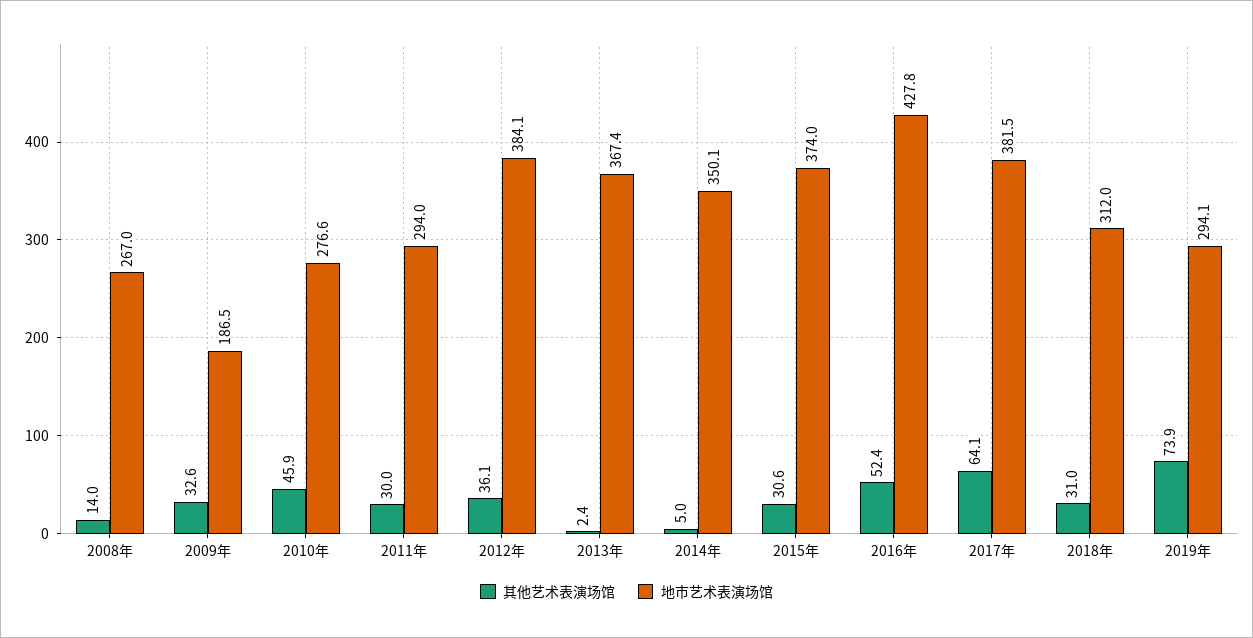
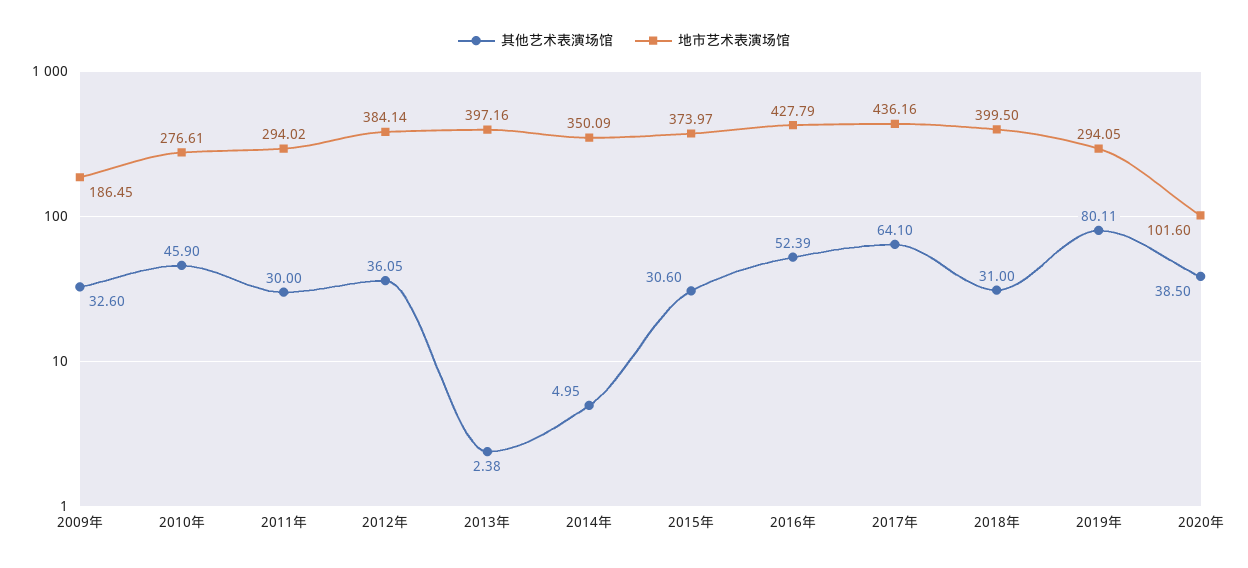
其他艺术表演场馆, 2008年: 14 -> none
地市艺术表演场馆, 2008年: 267 -> none
地市艺术表演场馆, 2013年: 367.4 -> 397.16
地市艺术表演场馆, 2017年: 381.5 -> 436.16
地市艺术表演场馆, 2018年: 312 -> 399.5
其他艺术表演场馆, 2019年: 73.9 -> 80.11
其他艺术表演场馆, 2020年: none -> 38.5
地市艺术表演场馆, 2020年: none -> 101.6

